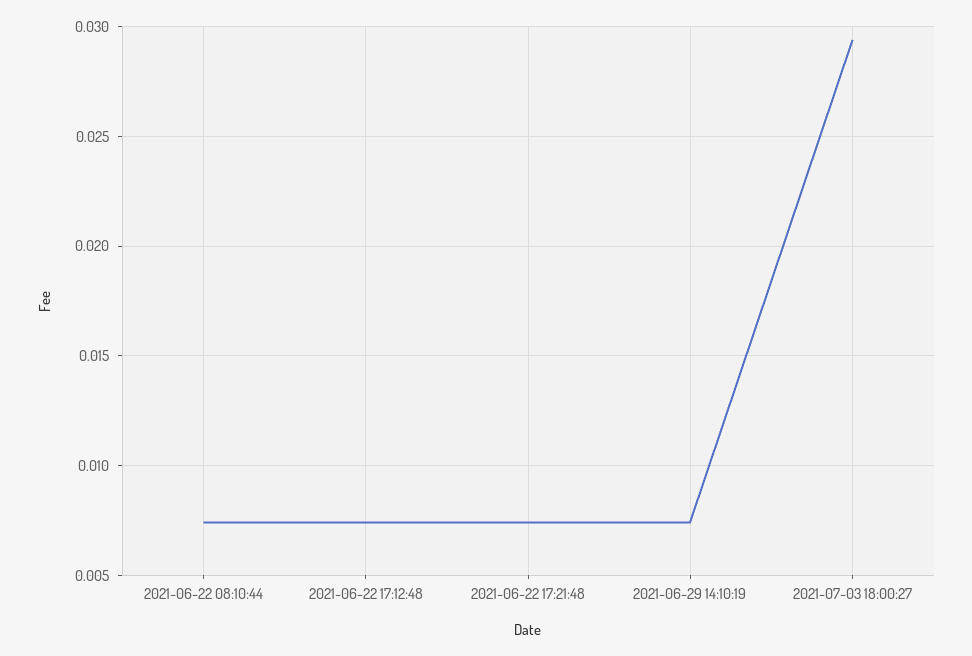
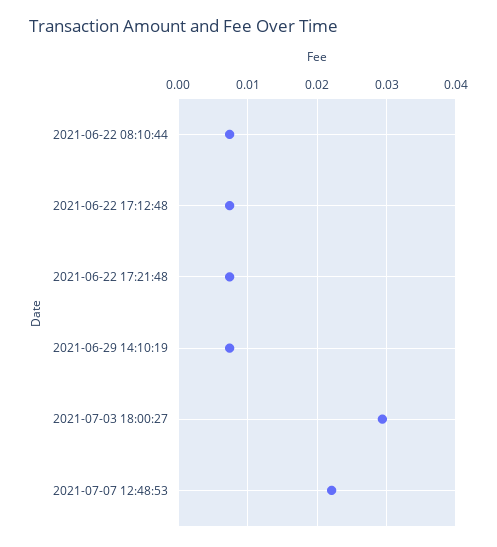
2021-07-07 12:48:53: none -> 0.022

